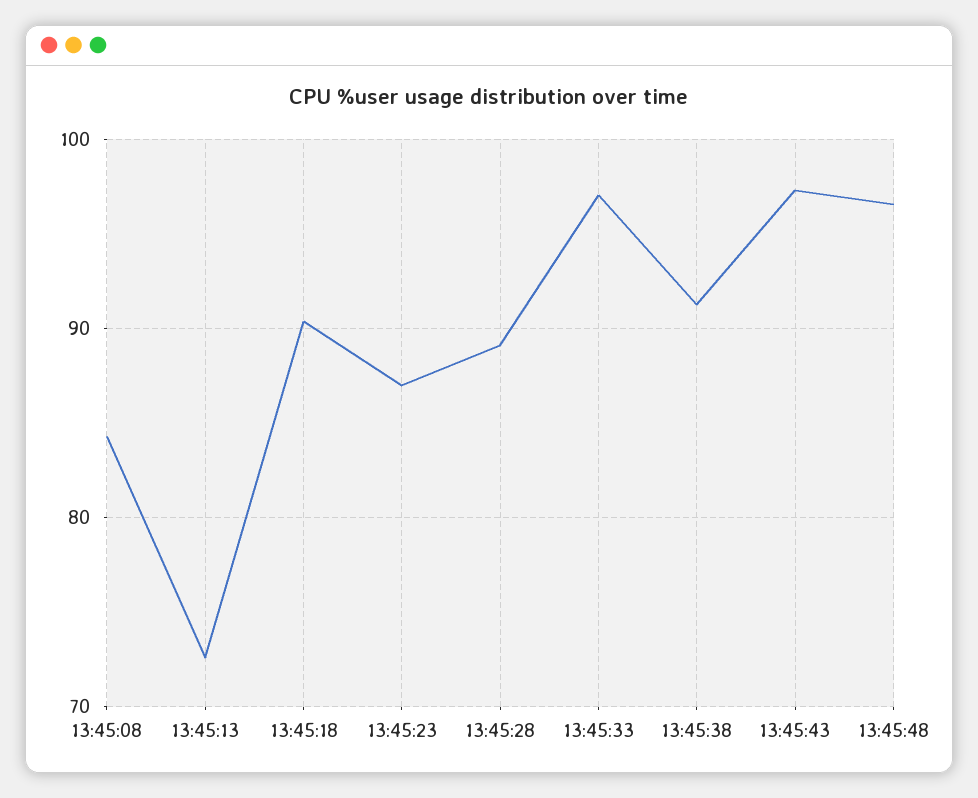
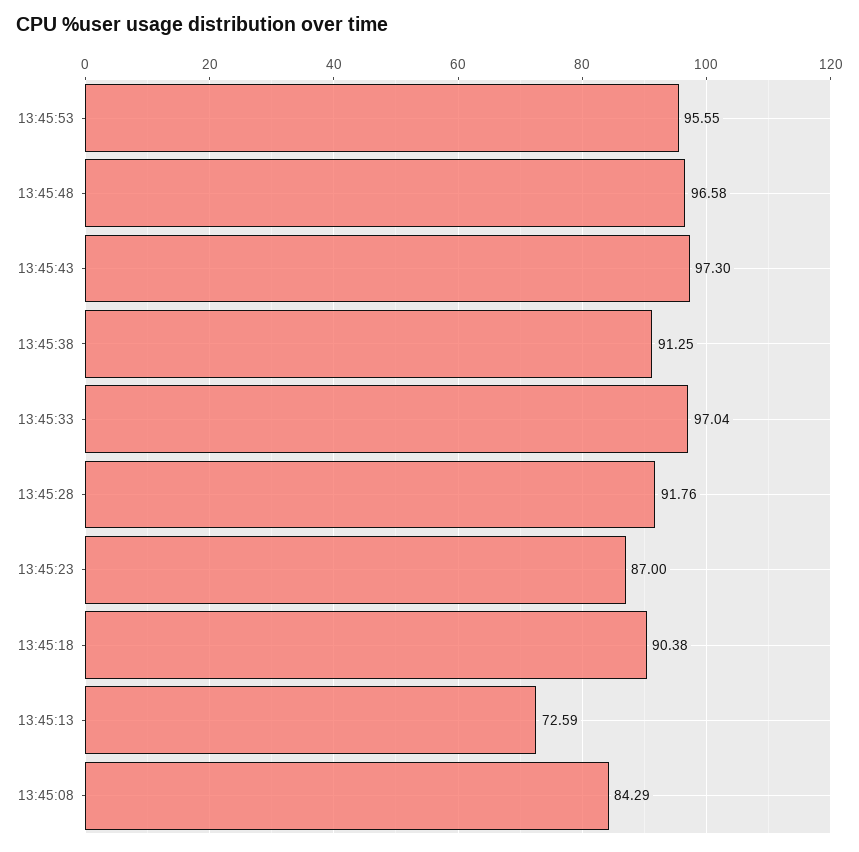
13:45:28: 89 -> 91.76
13:45:53: none -> 95.55

